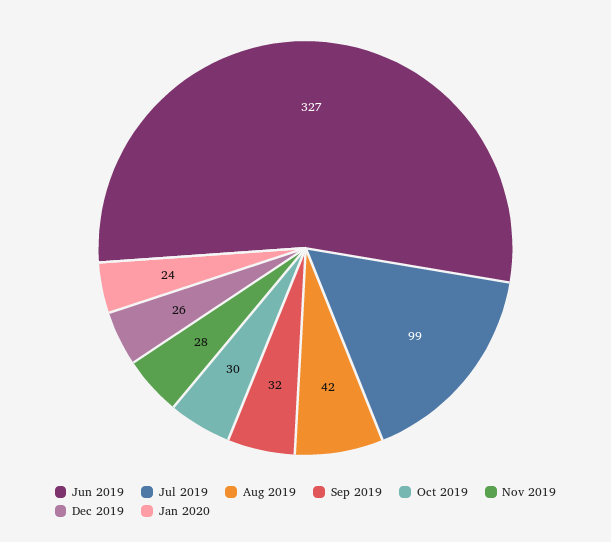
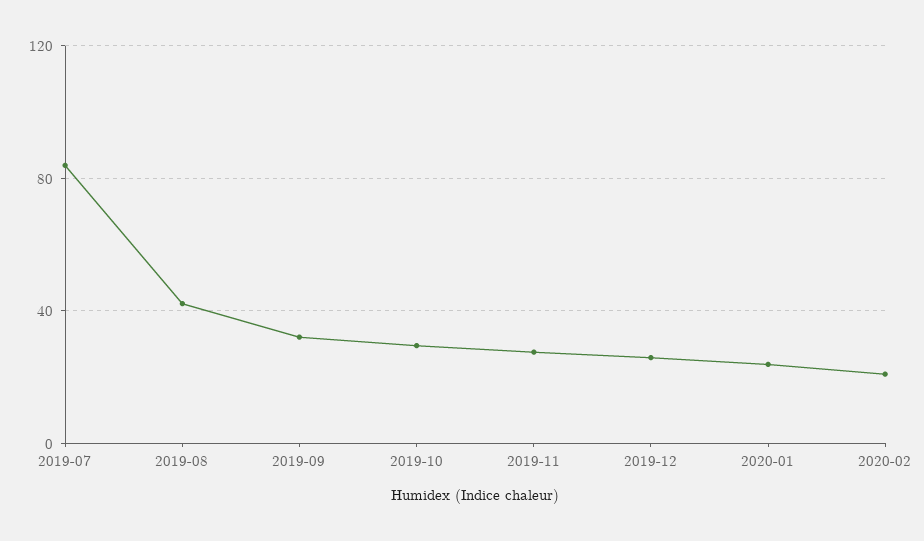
Jun 2019: 327 -> none
Jul 2019: 99 -> 85
2020-02: none -> 20

